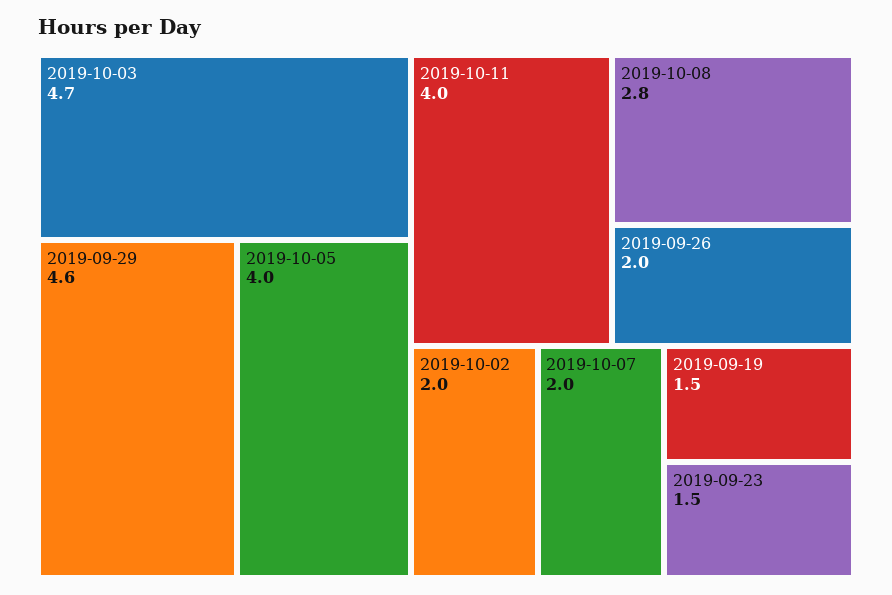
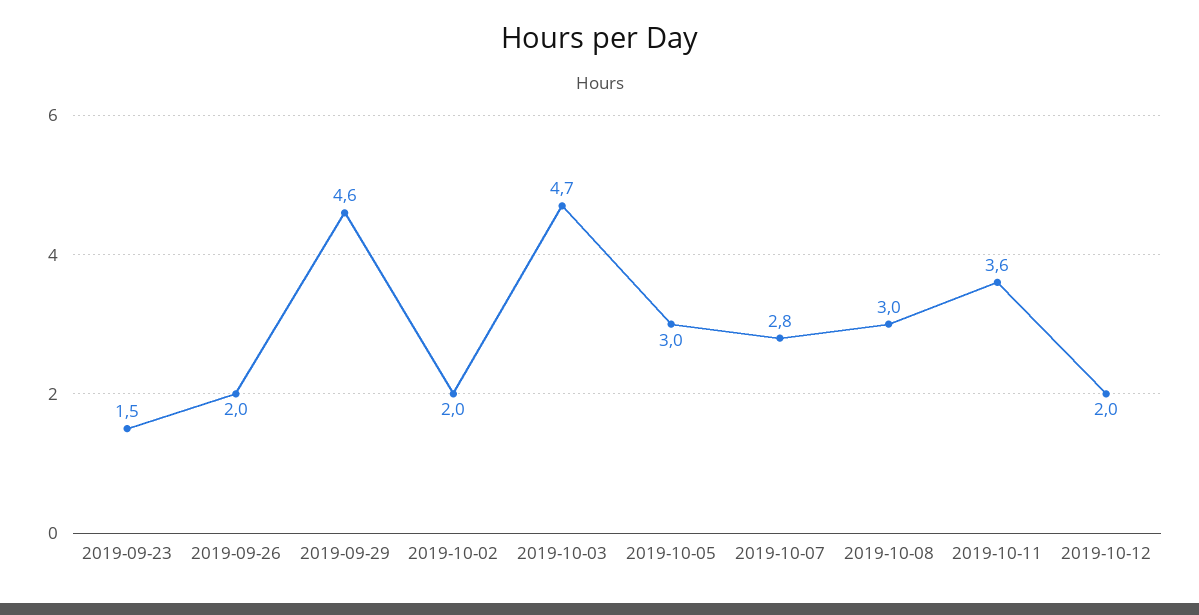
2019-10-05: 4 -> 3
2019-10-11: 4 -> 3.6
2019-10-08: 2.8 -> 3
2019-10-07: 2 -> 2.8
2019-09-19: 1.5 -> none
2019-10-12: none -> 2

